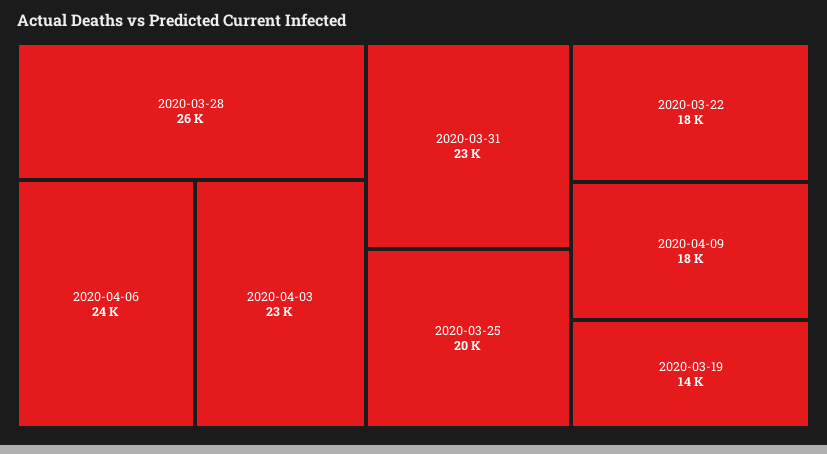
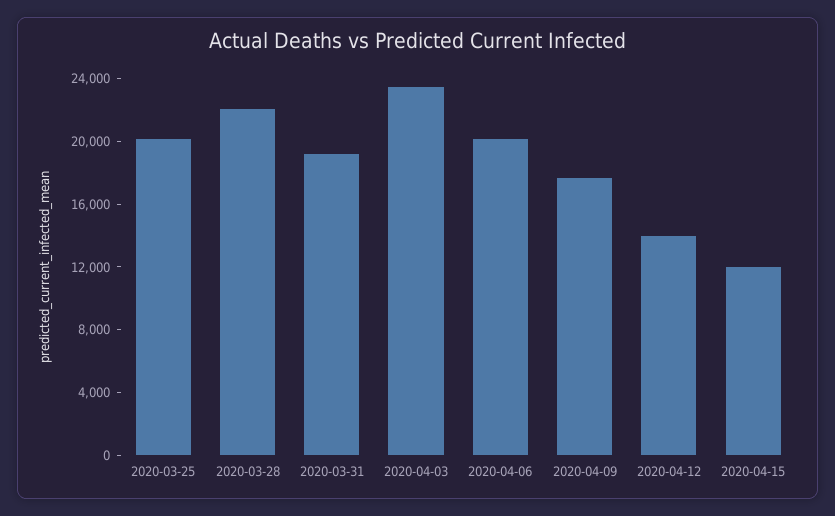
2020-03-28: 26000 -> 22000
2020-04-06: 24000 -> 20000
2020-03-31: 23000 -> 19000
2020-03-22: 18000 -> none
2020-03-19: 14000 -> none
2020-04-12: none -> 14000
2020-04-15: none -> 12000

